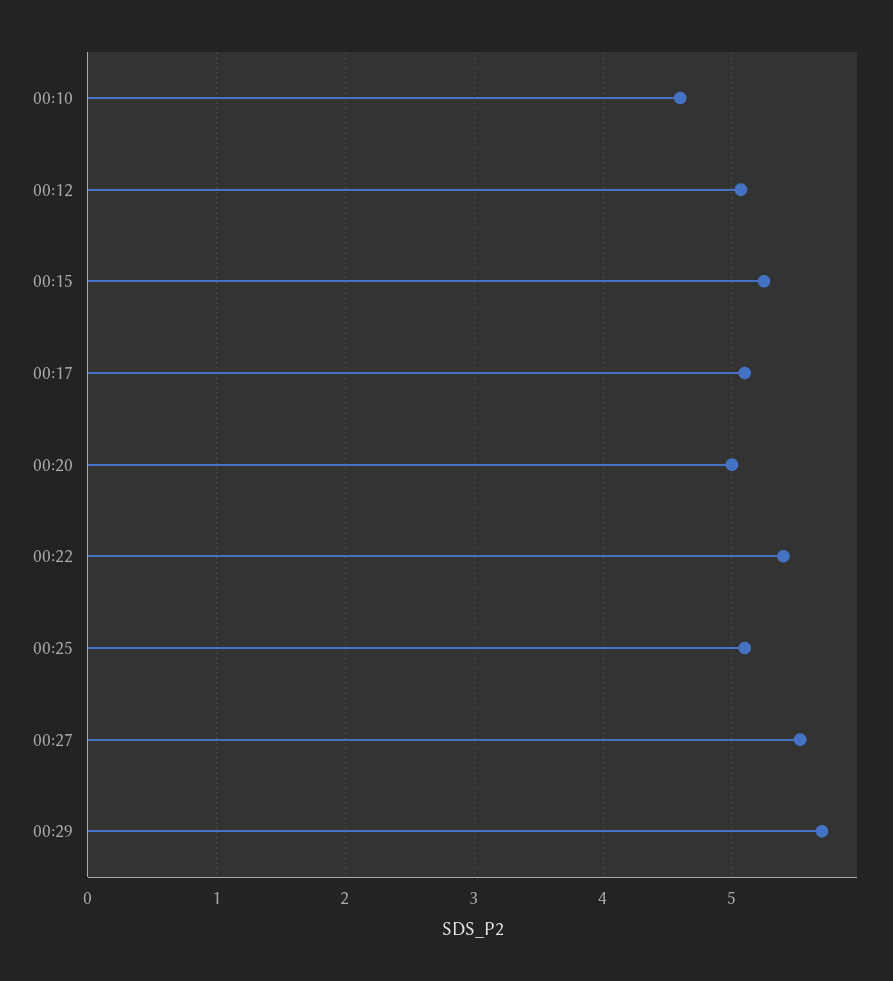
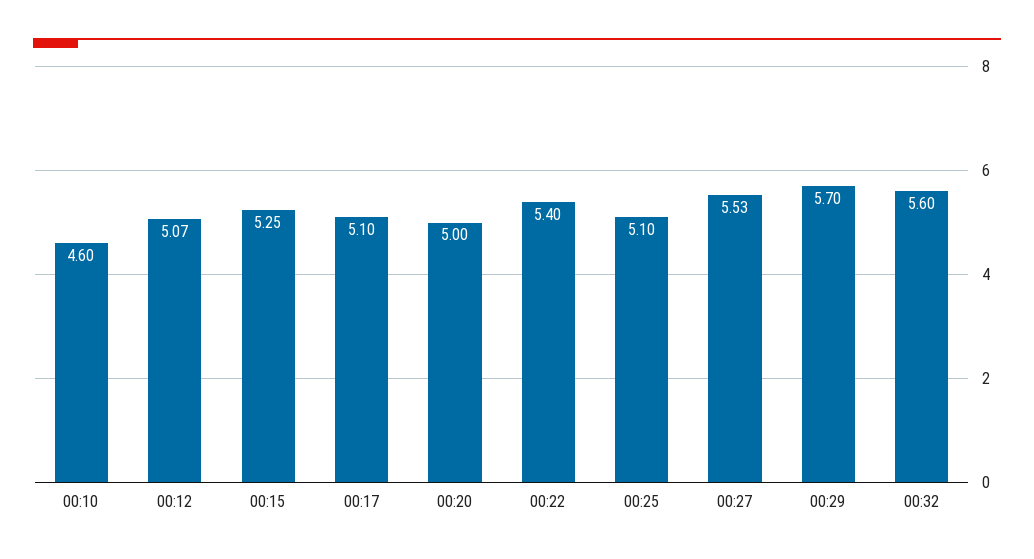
00:32: none -> 5.6

